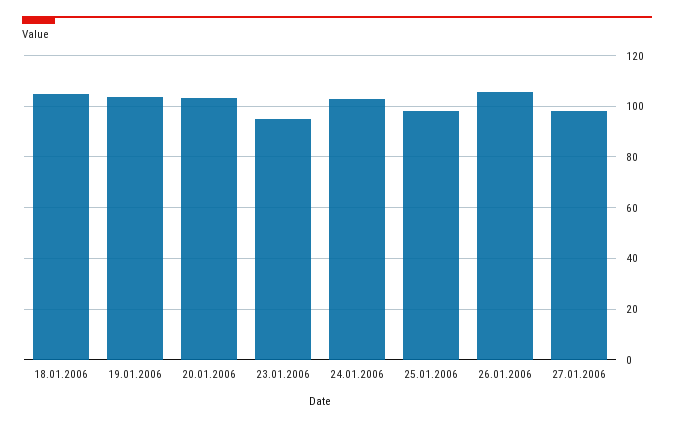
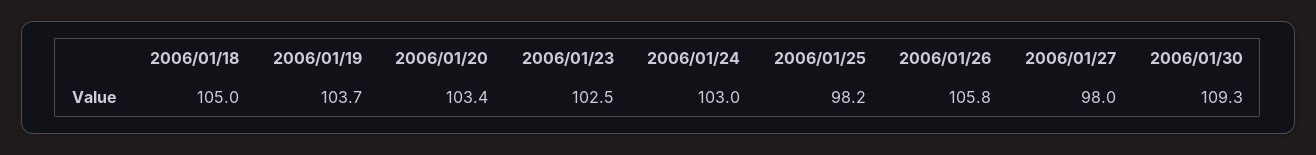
23.01.2006: 95 -> 102.5
2006/01/30: none -> 109.3

